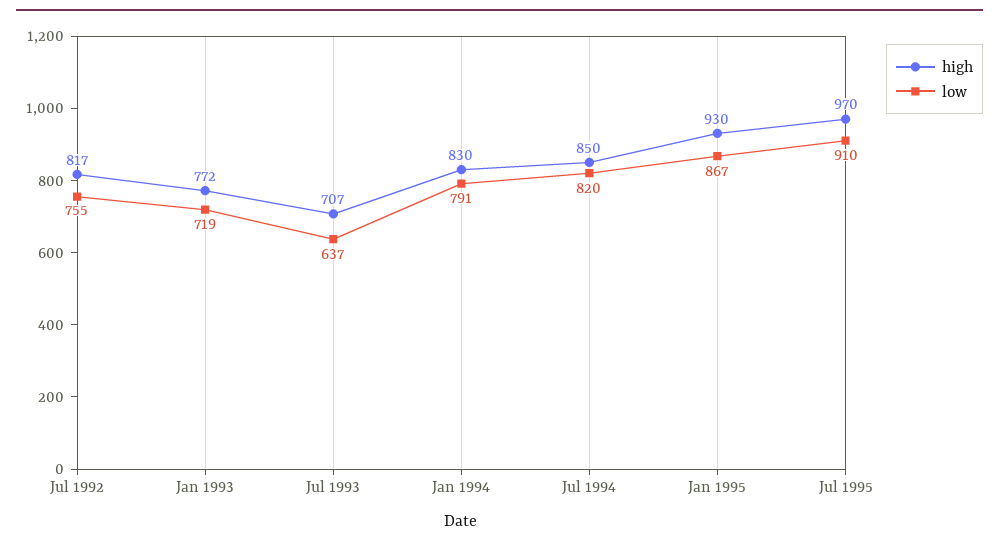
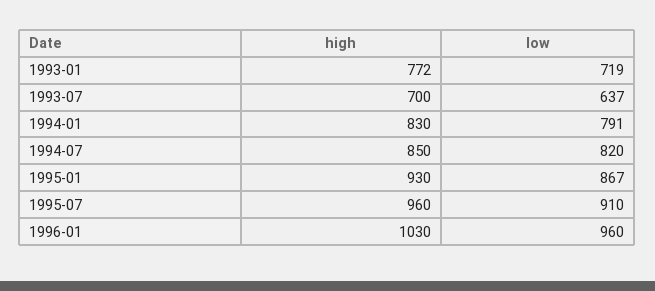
high, Jul 1992: 817 -> none
low, Jul 1992: 755 -> none
high, Jul 1993: 707 -> 700
high, Jul 1995: 970 -> 960
high, 1996-01: none -> 1030
low, 1996-01: none -> 960

